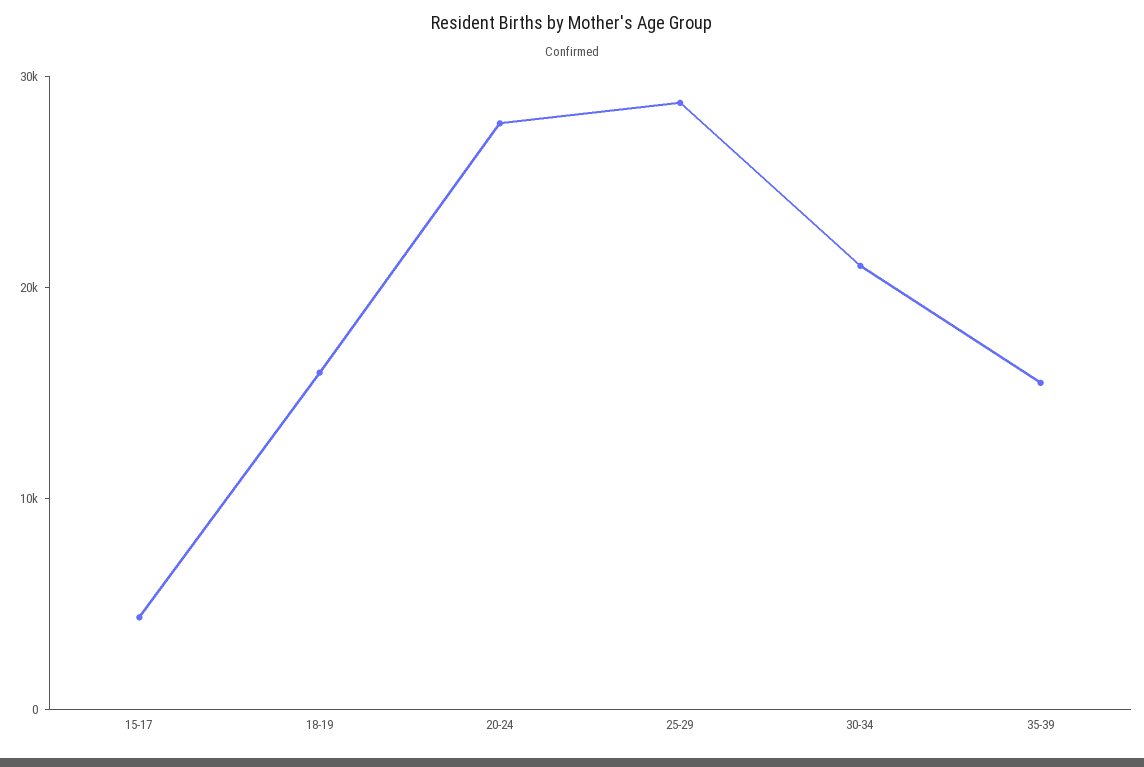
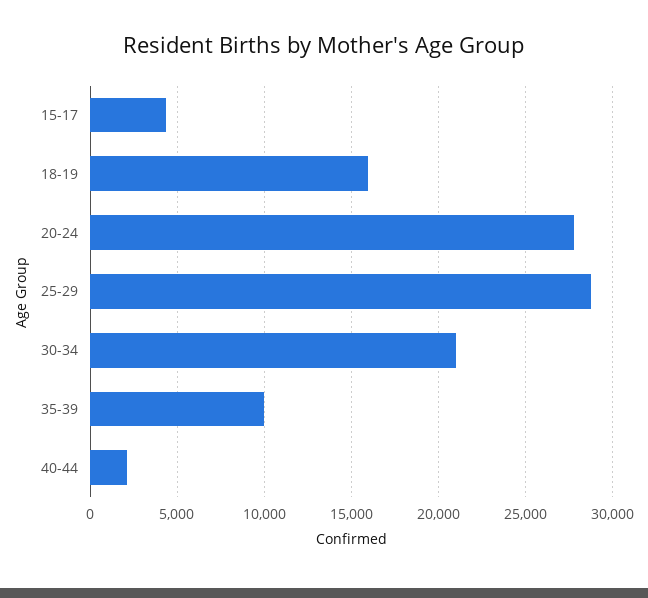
35-39: 16000 -> 10000
40-44: none -> 2000

